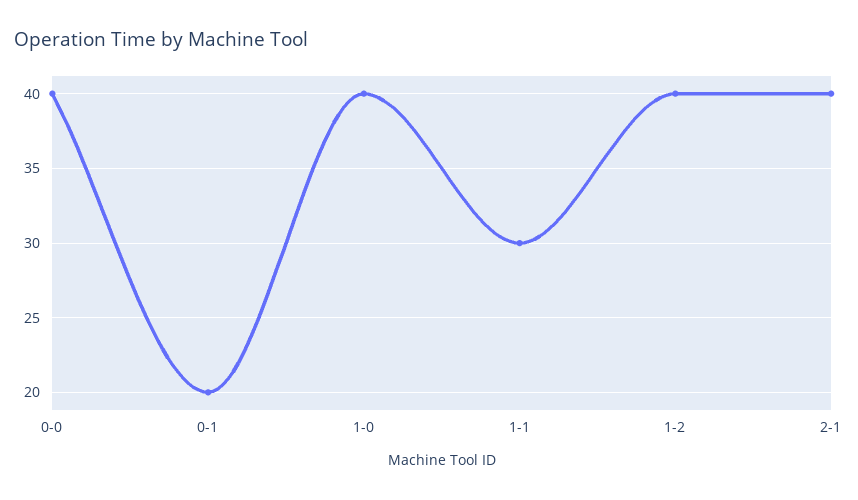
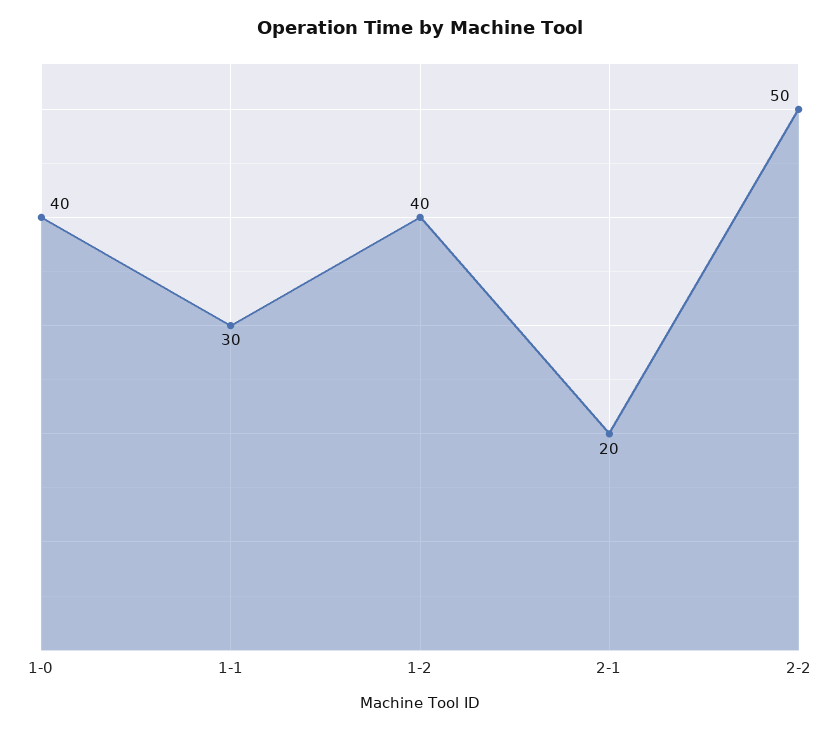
0-0: 40 -> none
0-1: 20 -> none
2-1: 40 -> 20
2-2: none -> 50

